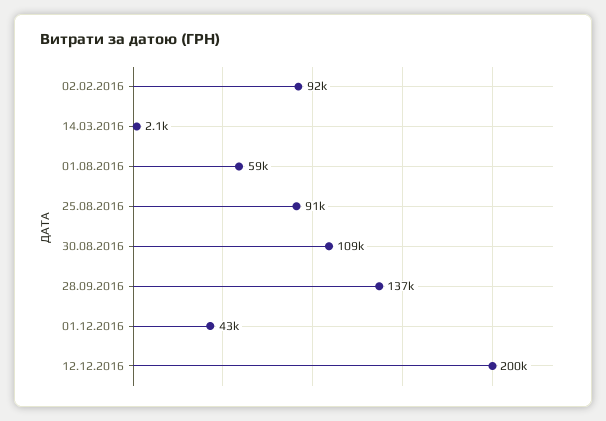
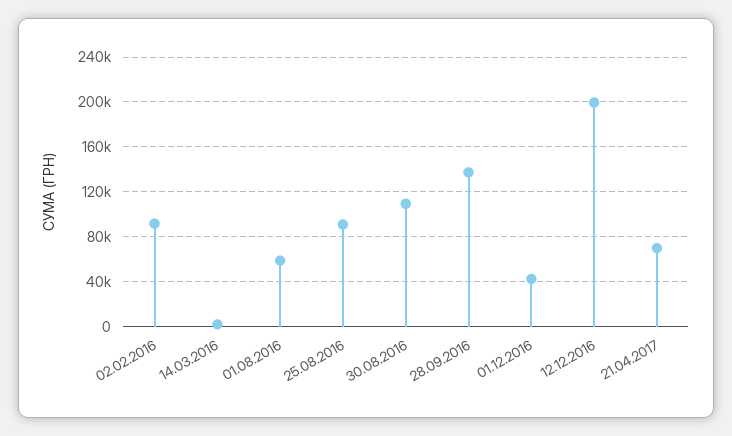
21.04.2017: none -> 70000

